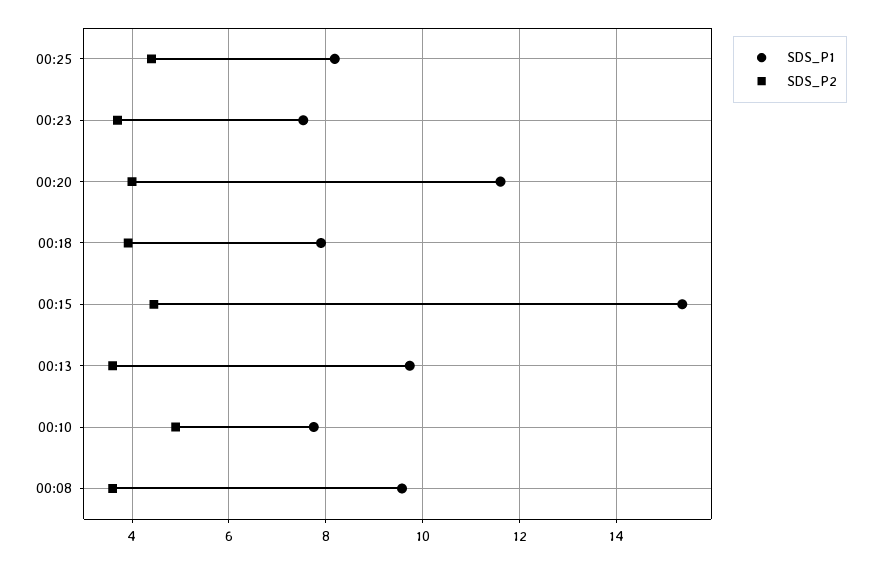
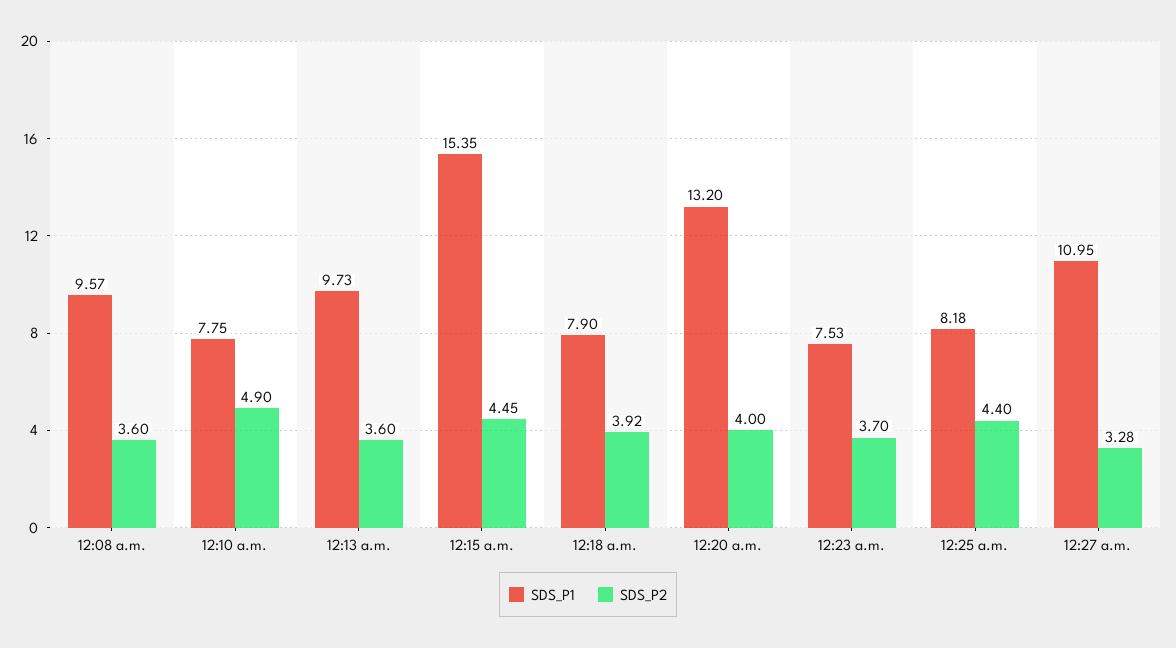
SDS_P1, 00:20: 11.6 -> 13.2
SDS_P1, 12:27 a.m.: none -> 10.95
SDS_P2, 12:27 a.m.: none -> 3.28

